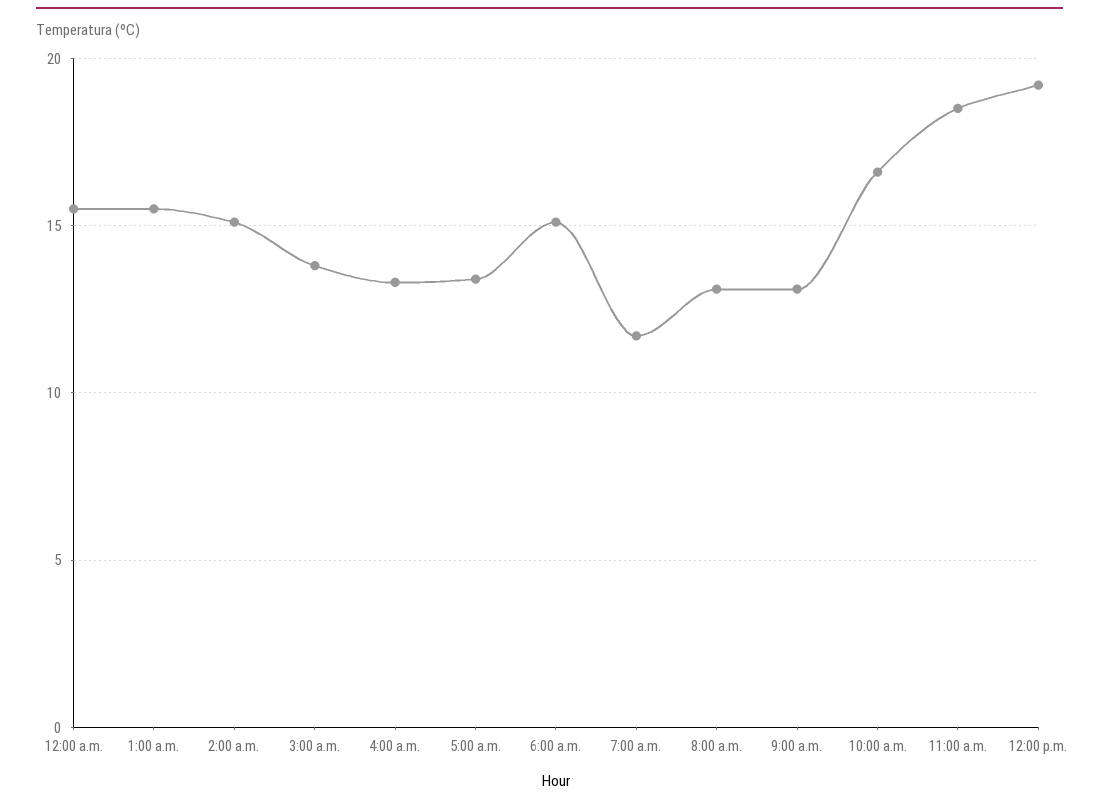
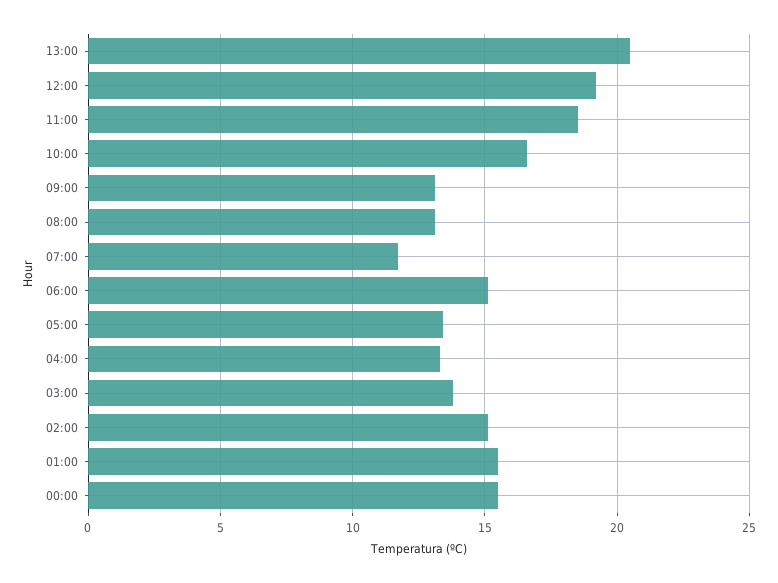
13:00: none -> 20.5

